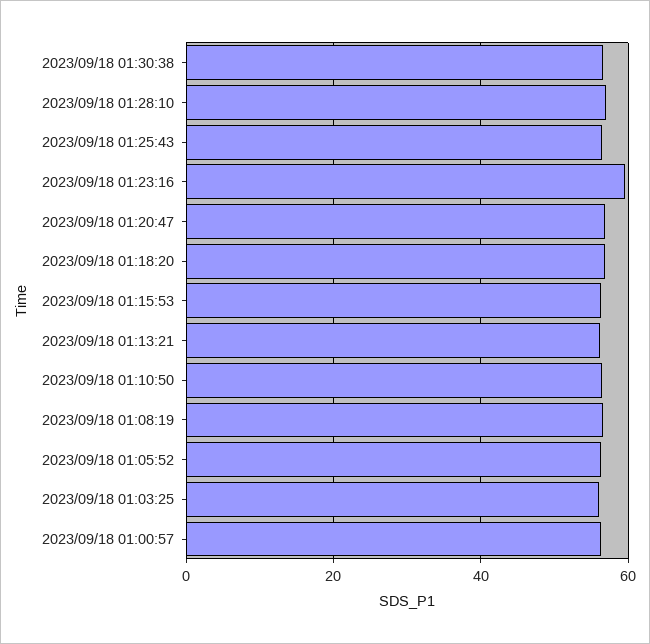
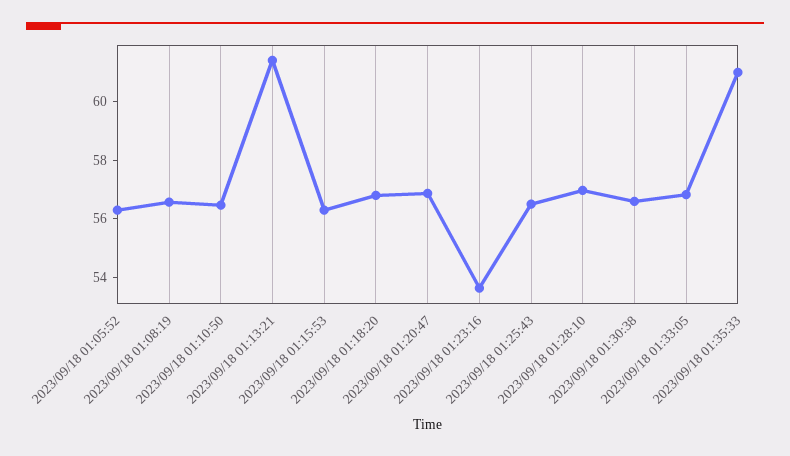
2023/09/18 01:23:16: 60 -> 53.5
2023/09/18 01:13:21: 56 -> 61.5
2023/09/18 01:03:25: 56 -> none
2023/09/18 01:00:57: 56 -> none
2023/09/18 01:33:05: none -> 57
2023/09/18 01:35:33: none -> 61

